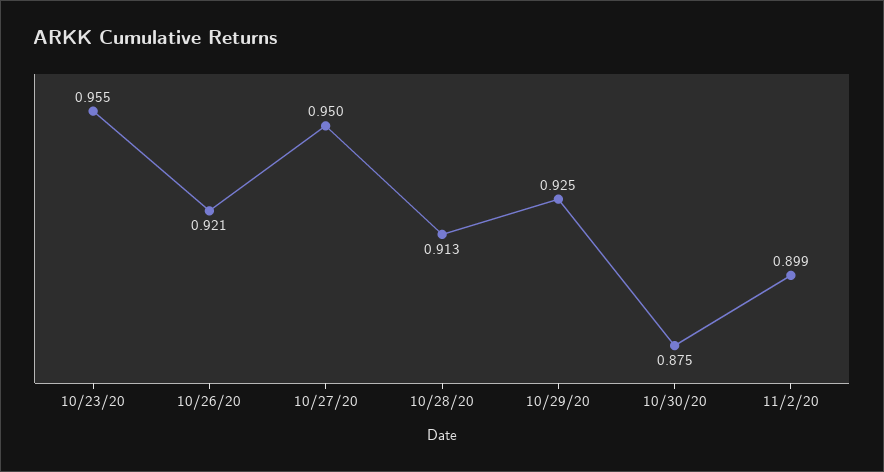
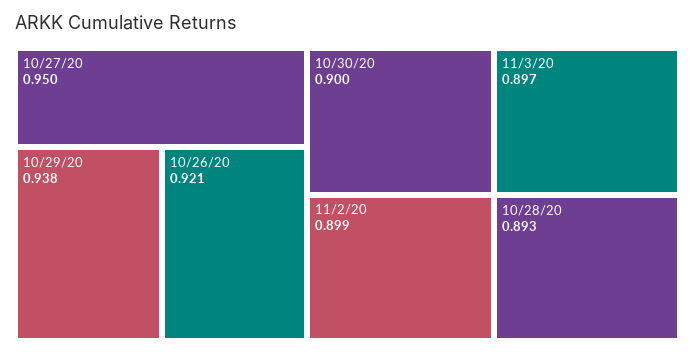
10/23/20: 0.955 -> none
10/28/20: 0.913 -> 0.893
10/29/20: 0.925 -> 0.938
10/30/20: 0.875 -> 0.9
11/3/20: none -> 0.897

